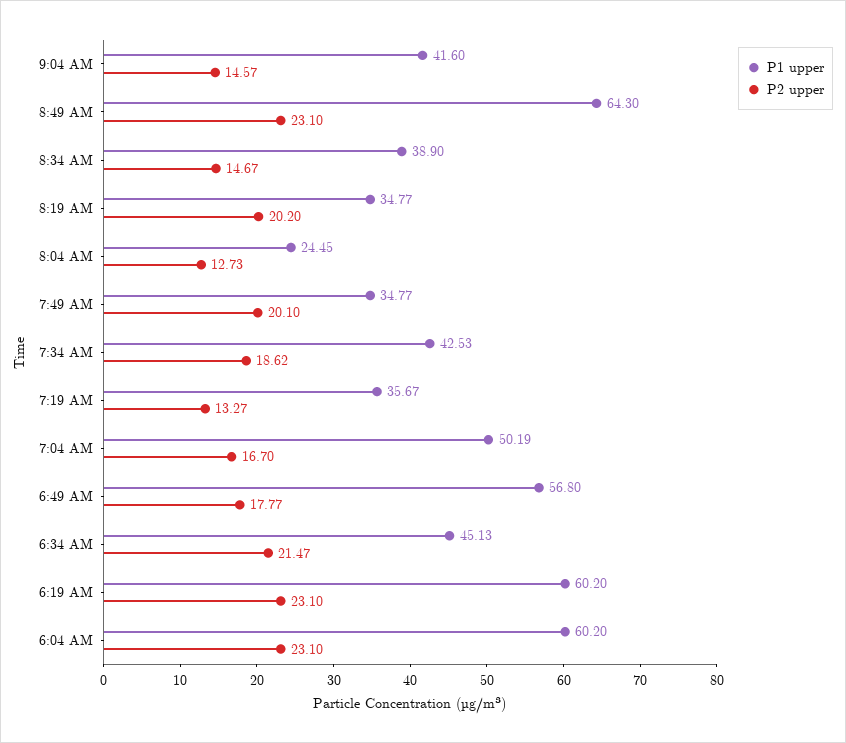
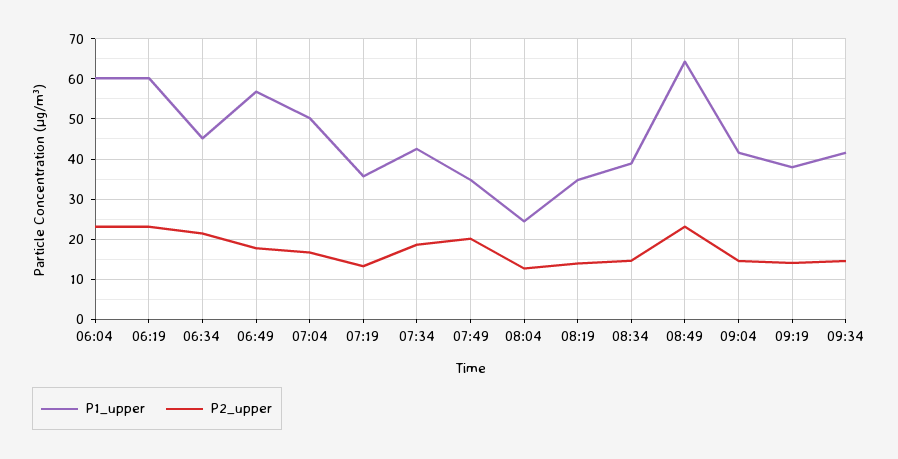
P2 upper, 8:19 AM: 20.2 -> 14
P1 upper, 09:19: none -> 38
P2 upper, 09:19: none -> 14
P1 upper, 09:34: none -> 42
P2 upper, 09:34: none -> 14

